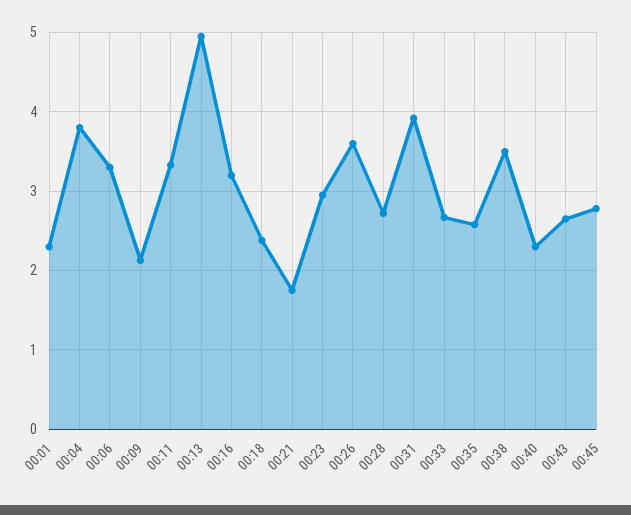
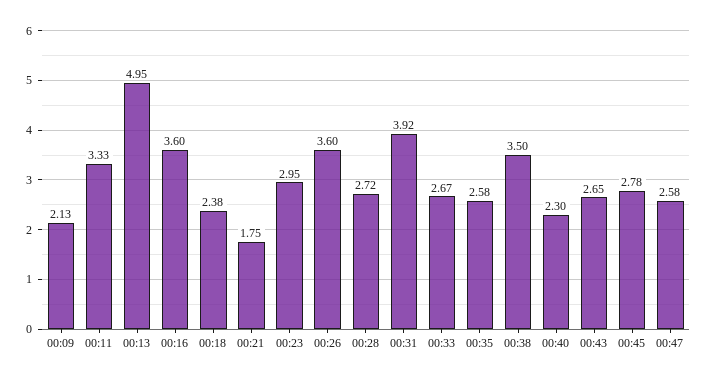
00:01: 2.3 -> none
00:04: 3.8 -> none
00:06: 3.3 -> none
00:16: 3.2 -> 3.6
00:47: none -> 2.58

